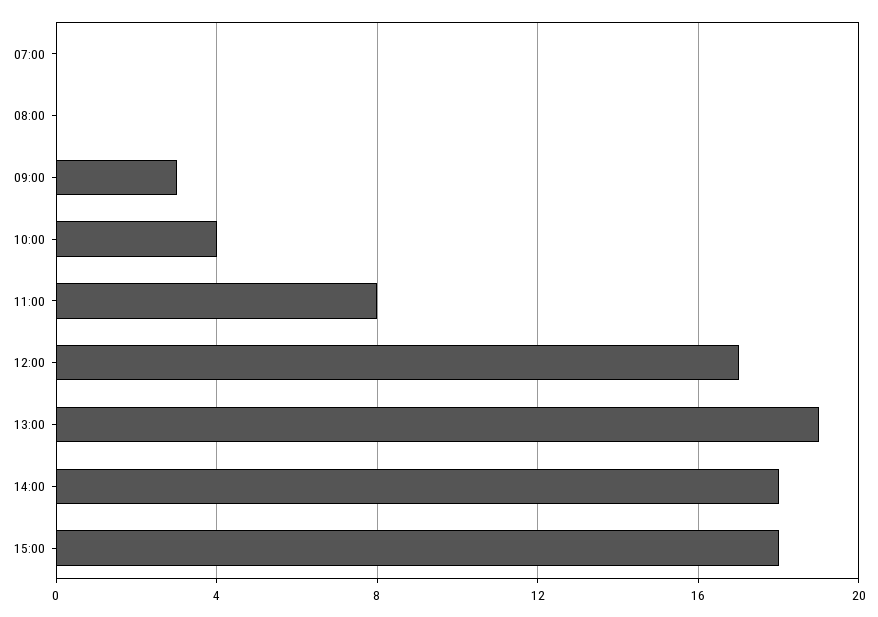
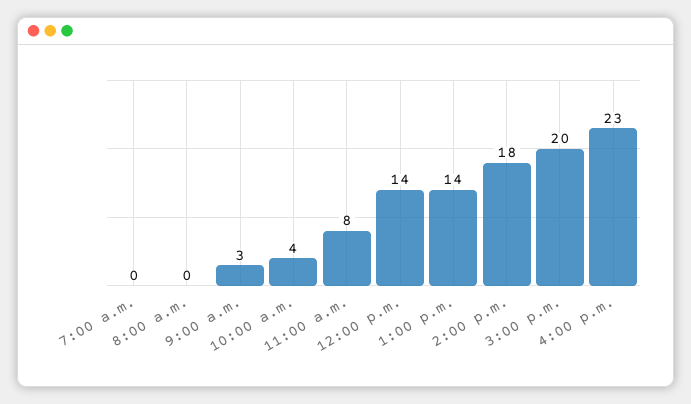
12:00: 17 -> 14
13:00: 19 -> 14
15:00: 18 -> 20
4:00 p.m.: none -> 23

